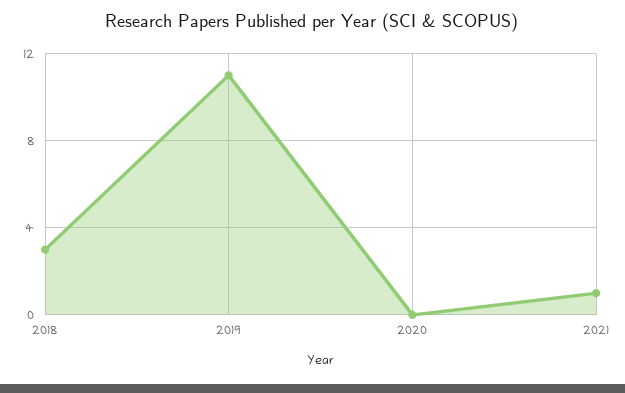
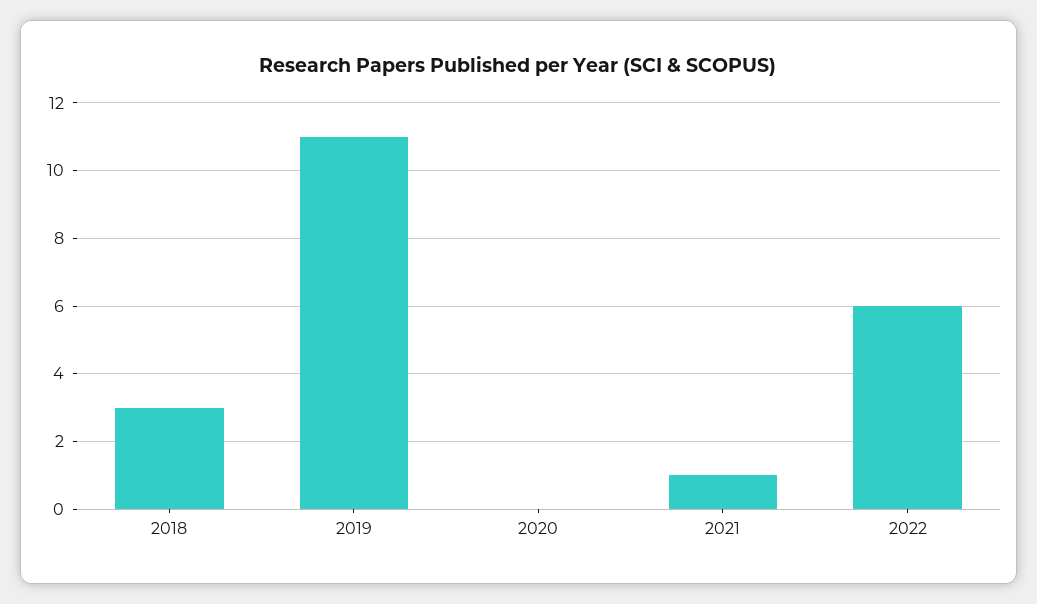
2022: none -> 6

